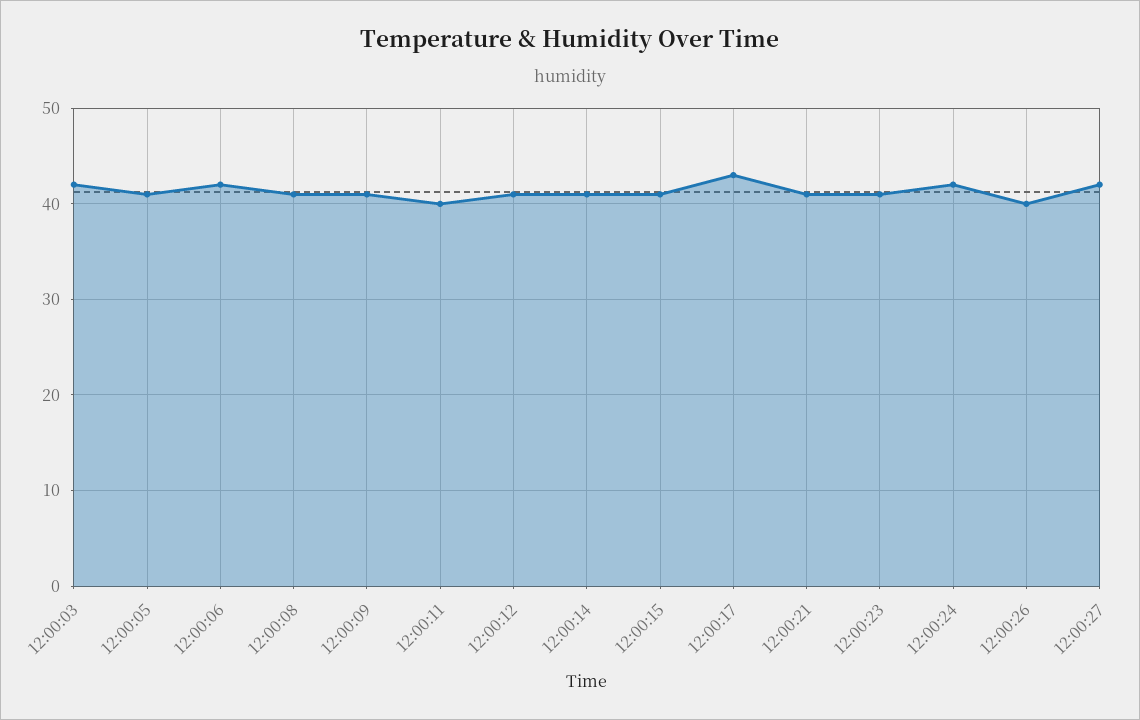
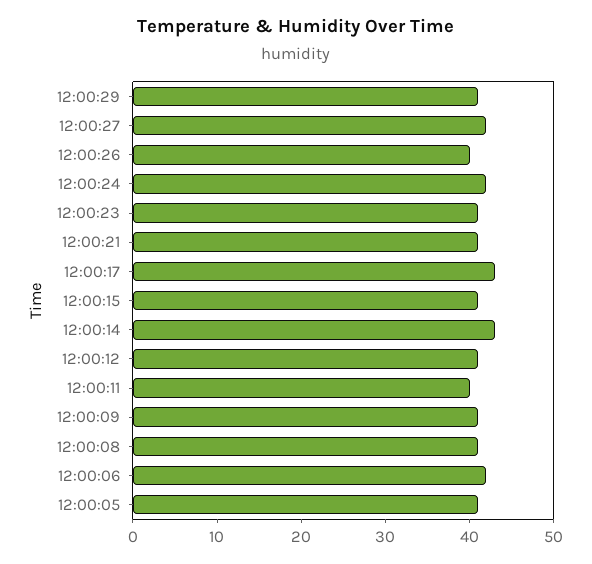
12:00:03: 42 -> none
12:00:14: 41 -> 43
12:00:29: none -> 41

